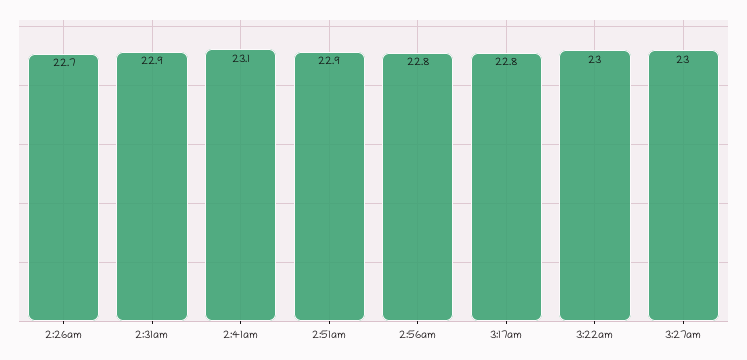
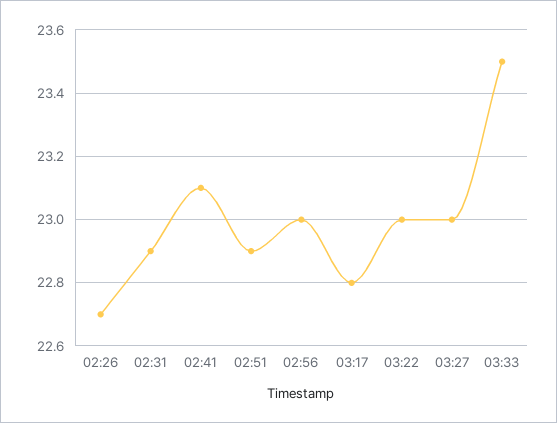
2:56am: 22.8 -> 23
03:33: none -> 23.5

